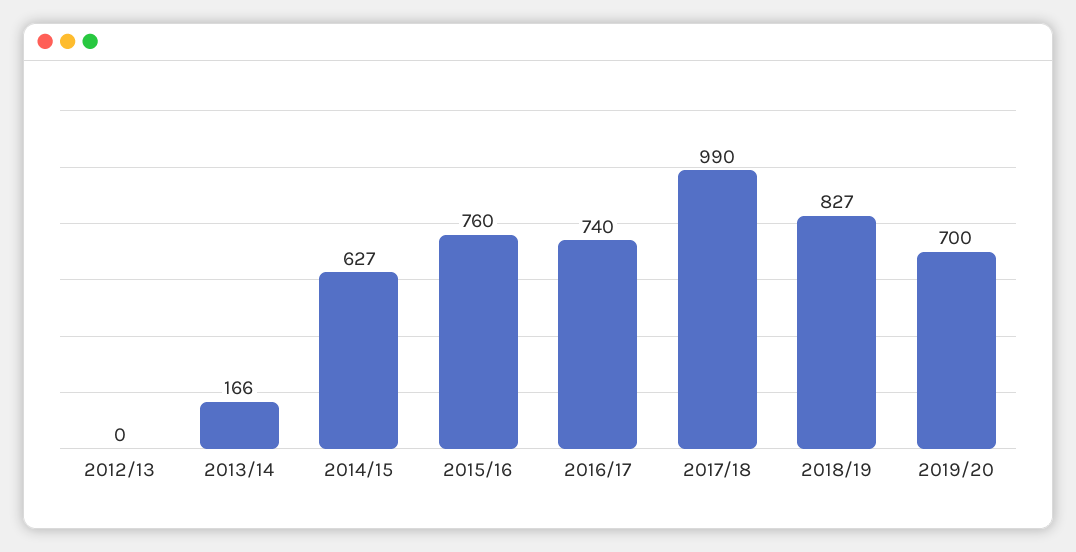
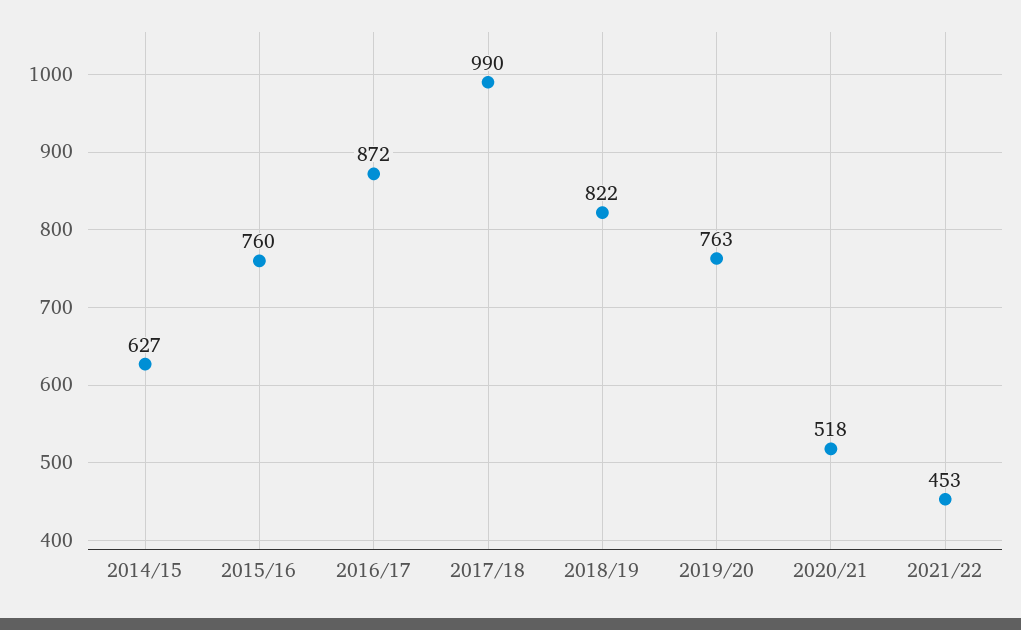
2012/13: 0 -> none
2013/14: 166 -> none
2016/17: 740 -> 872
2018/19: 827 -> 822
2019/20: 700 -> 763
2020/21: none -> 518
2021/22: none -> 453

